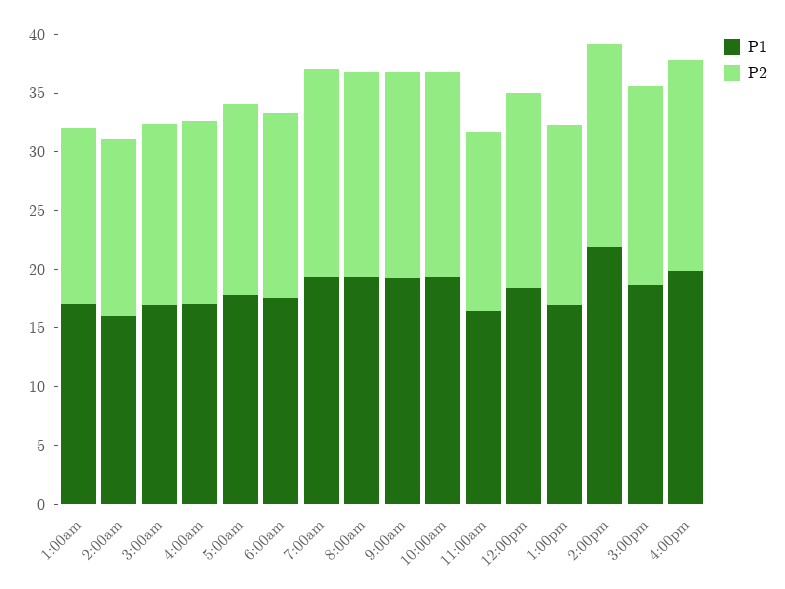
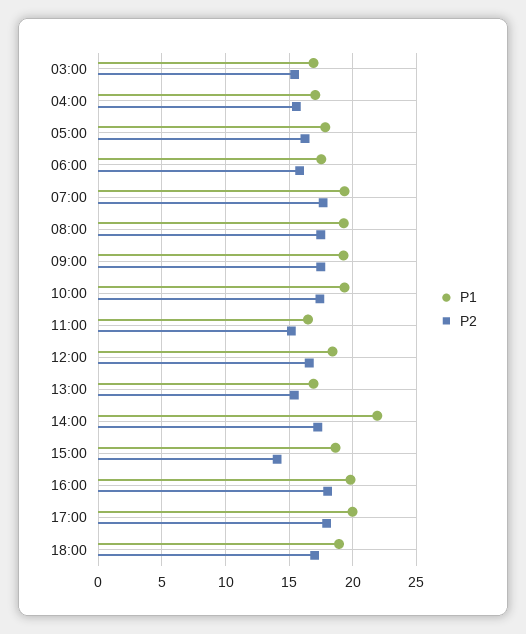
P1, 1:00am: 17 -> none
P2, 1:00am: 15 -> none
P1, 2:00am: 16 -> none
P2, 2:00am: 15 -> none
P2, 3:00pm: 17 -> 14
P1, 17:00: none -> 20
P2, 17:00: none -> 18
P1, 18:00: none -> 19
P2, 18:00: none -> 17

